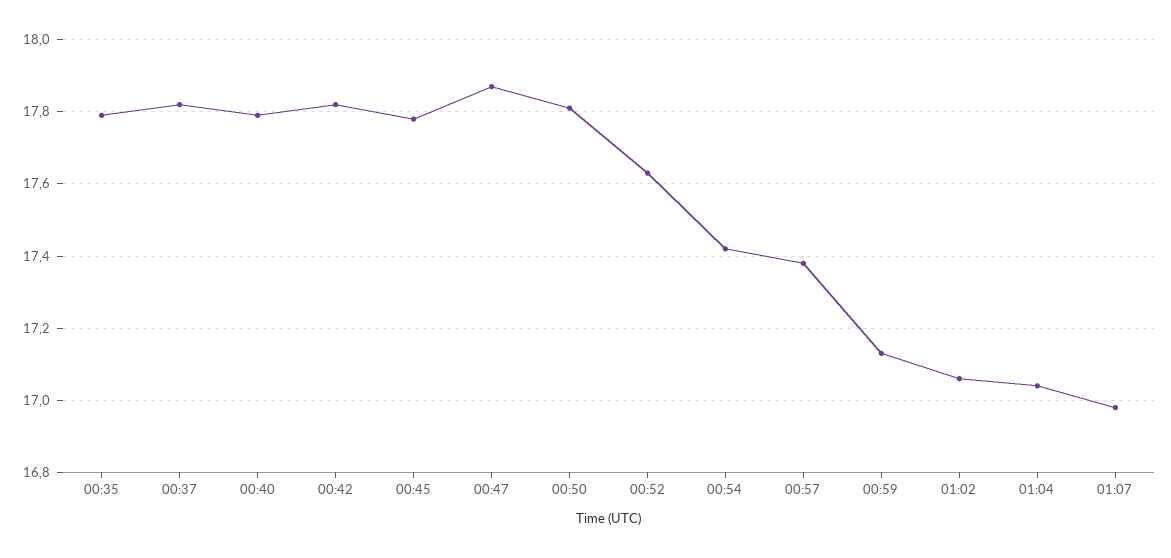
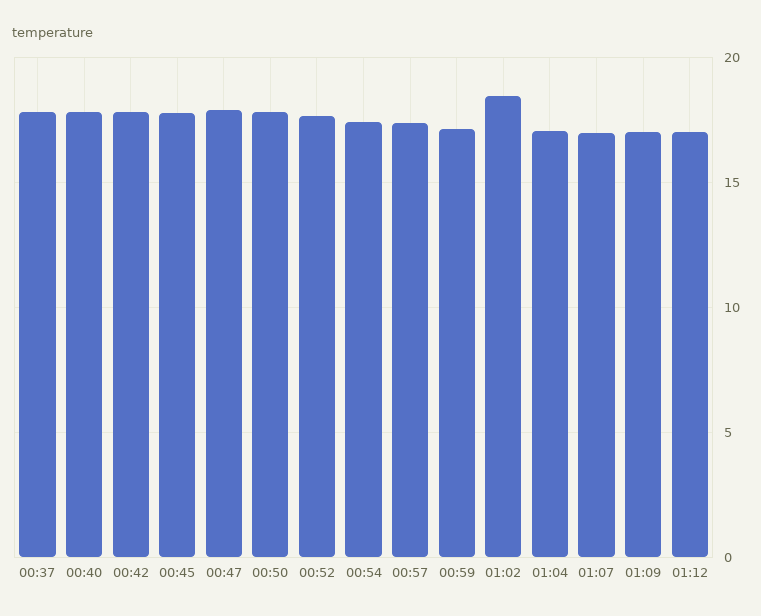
00:35: 17.8 -> none
01:02: 17.05 -> 18.5
01:09: none -> 17
01:12: none -> 17

